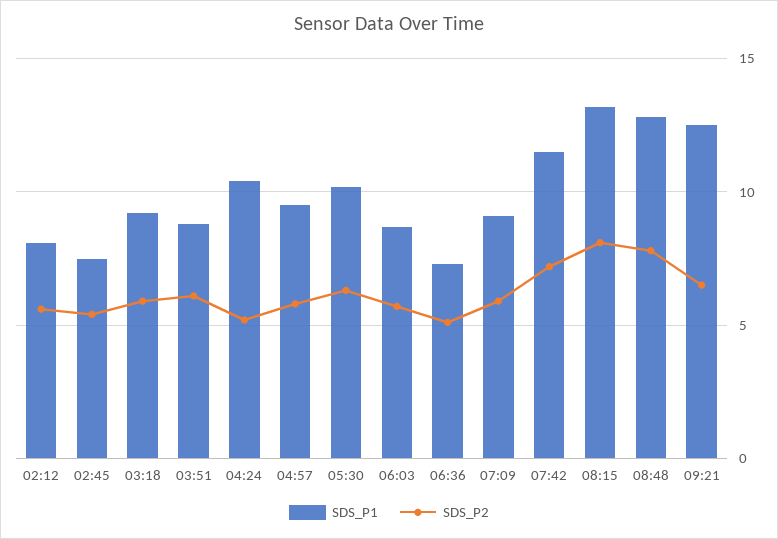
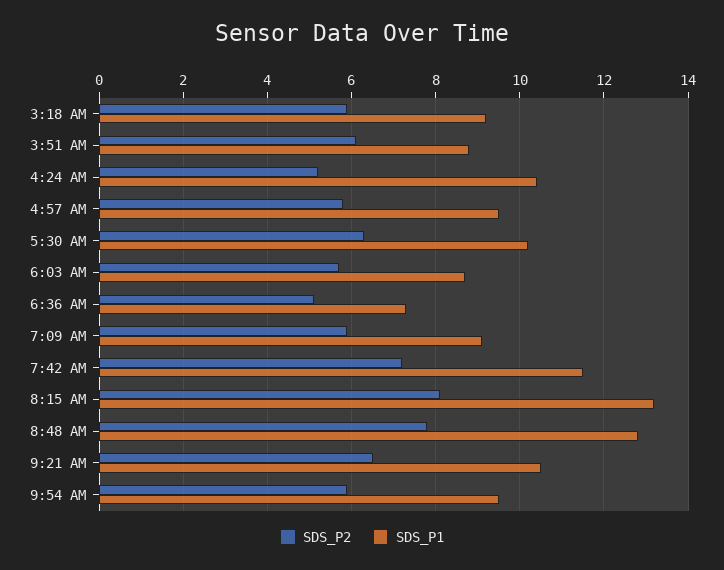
SDS_P1, 02:12: 8 -> none
SDS_P2, 02:12: 5.5 -> none
SDS_P1, 02:45: 7.5 -> none
SDS_P2, 02:45: 5.5 -> none
SDS_P1, 09:21: 12.5 -> 10.5
SDS_P2, 9:54 AM: none -> 6
SDS_P1, 9:54 AM: none -> 9.5

